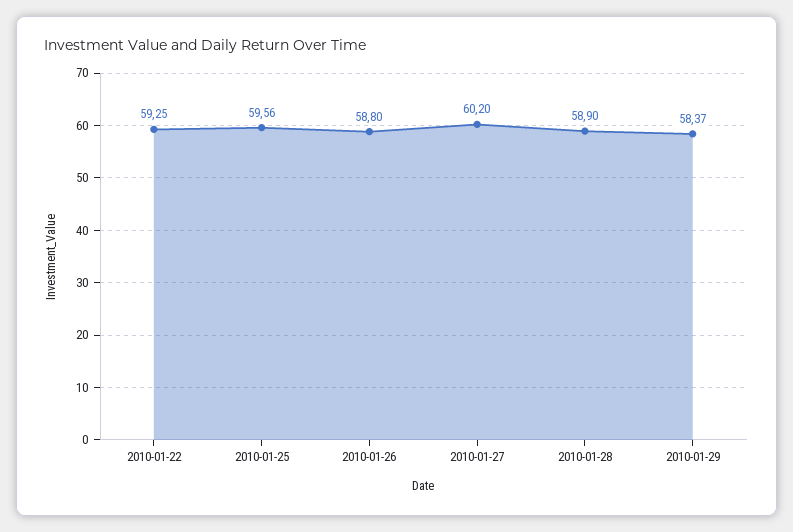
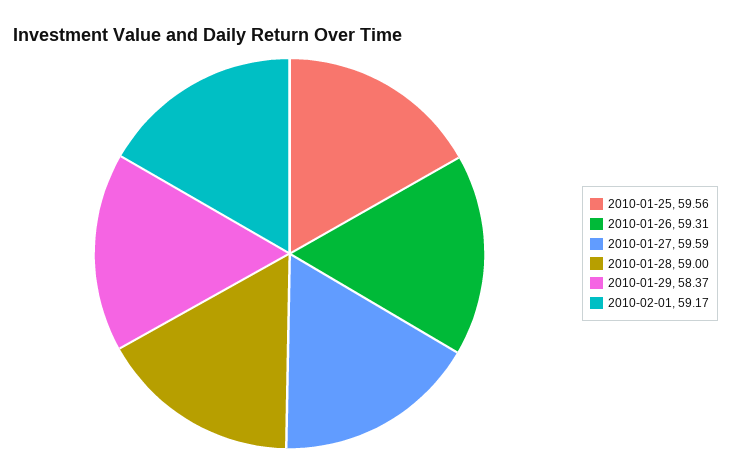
2010-01-22: 59.25 -> none
2010-01-26: 58.8 -> 59.31
2010-01-27: 60.2 -> 59.59
2010-01-28: 58.9 -> 59
2010-02-01: none -> 59.17

